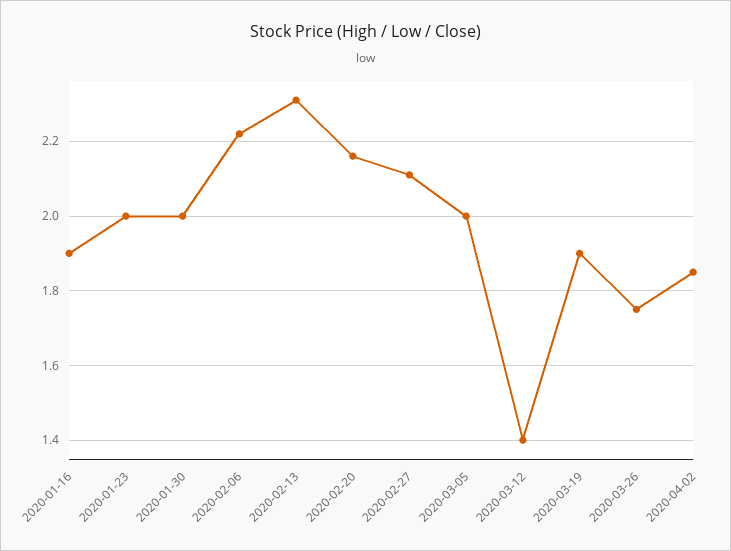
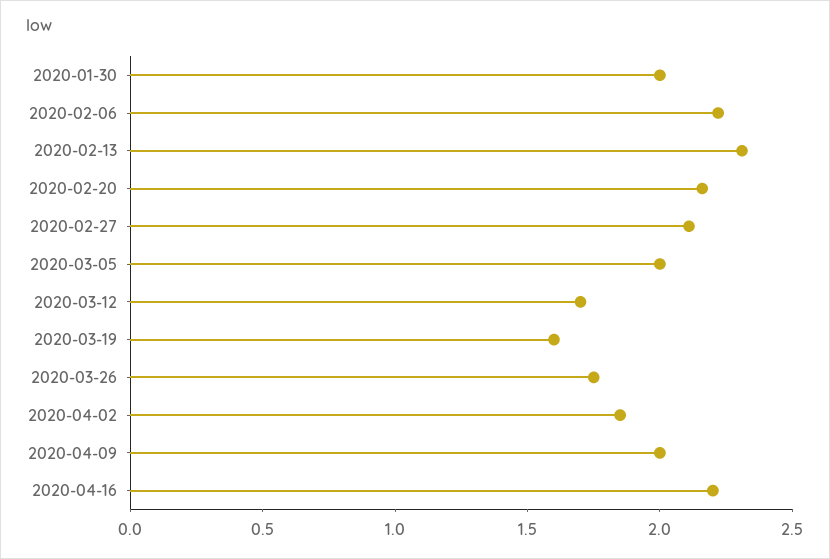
2020-01-16: 1.9 -> none
2020-01-23: 2 -> none
2020-03-12: 1.4 -> 1.7
2020-03-19: 1.9 -> 1.6
2020-04-09: none -> 2
2020-04-16: none -> 2.2

